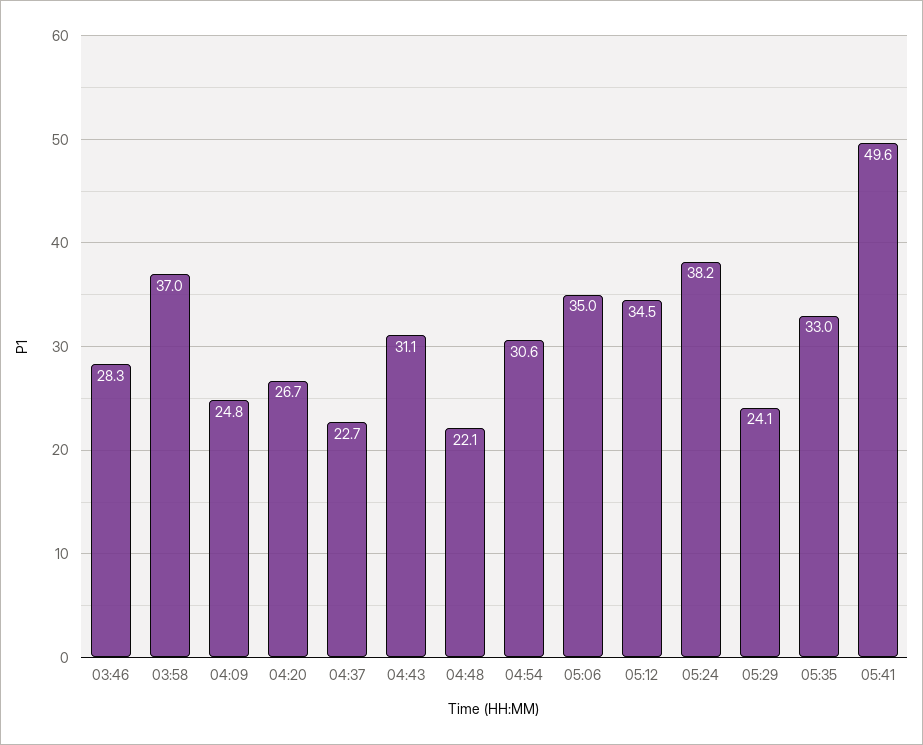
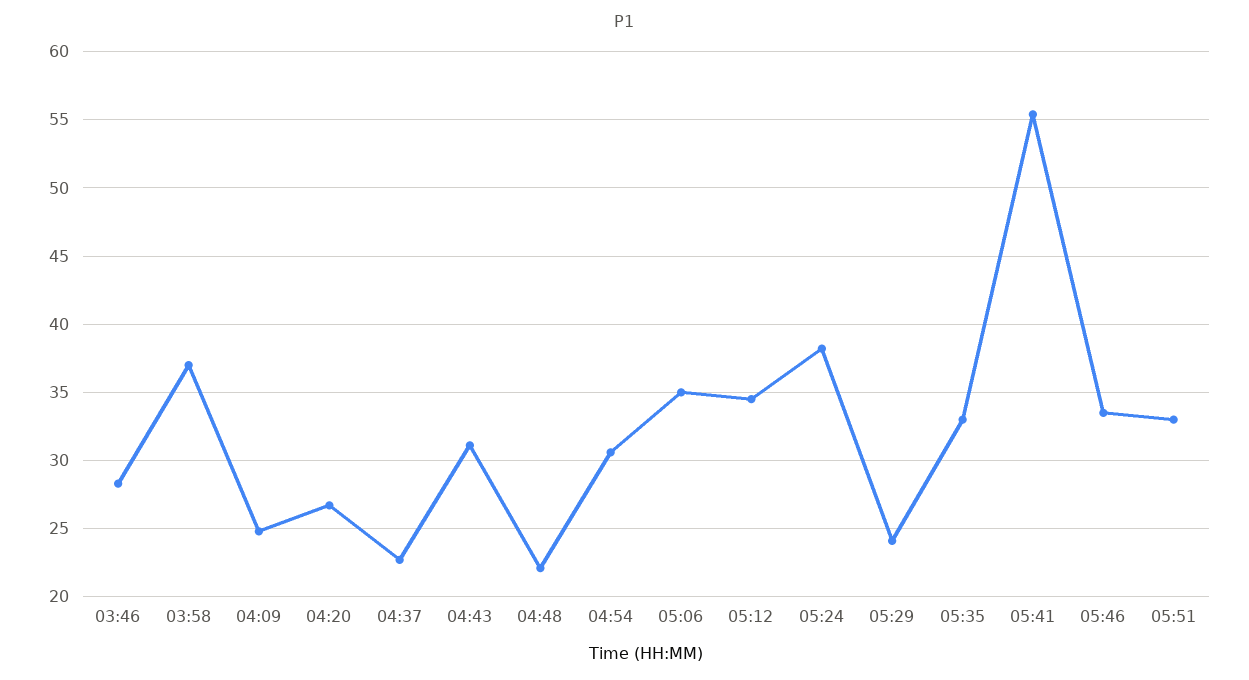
05:41: 49.6 -> 55.5
05:46: none -> 33.5
05:51: none -> 33

